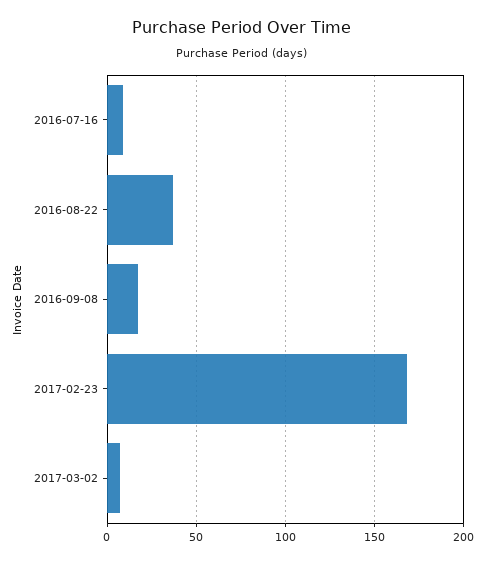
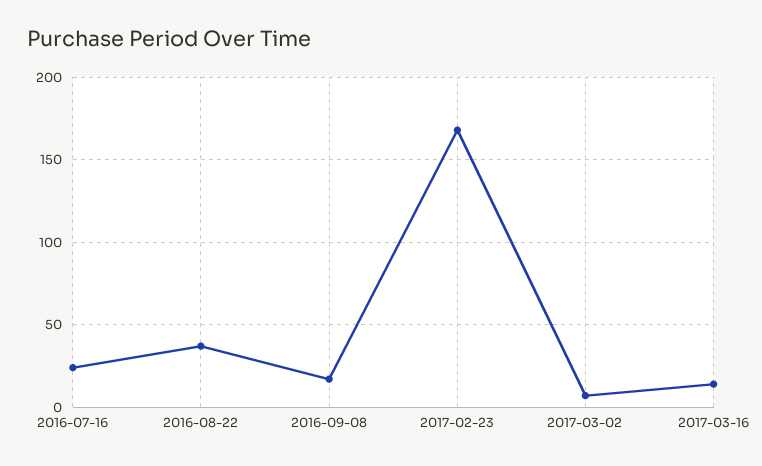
2016-07-16: 10 -> 25
2017-03-16: none -> 15

